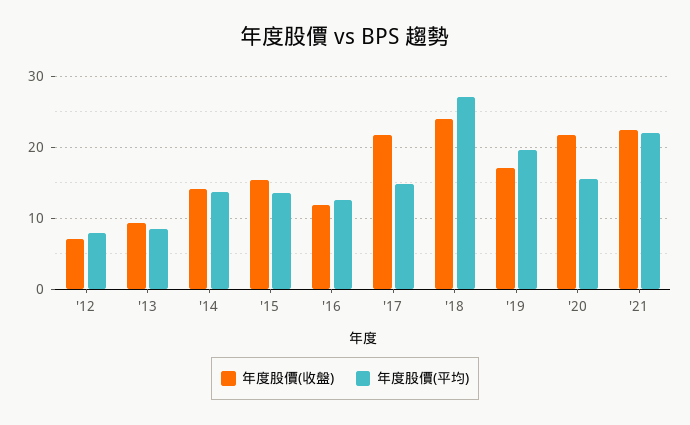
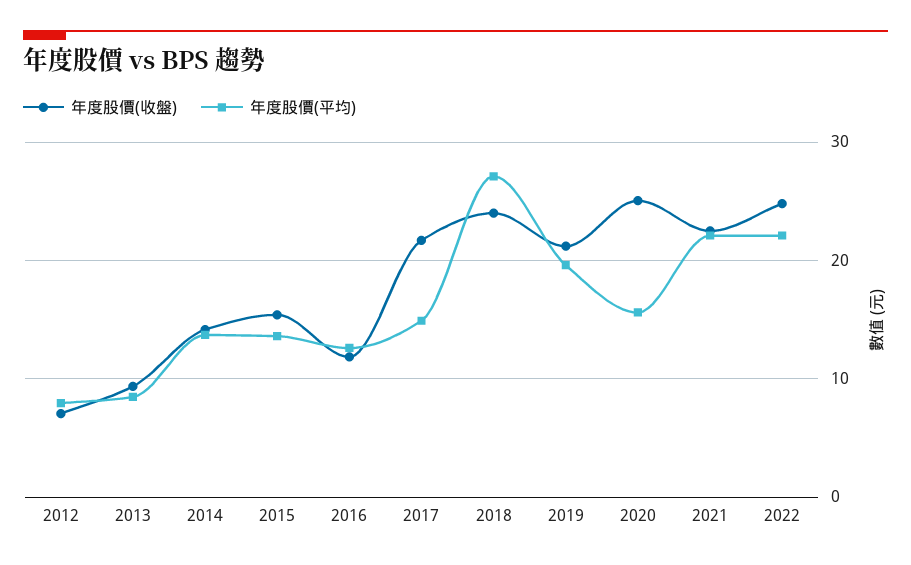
年度股價(收盤), '19: 17 -> 21
年度股價(收盤), '20: 22 -> 25
年度股價(收盤), 2022: none -> 25
年度股價(平均), 2022: none -> 22

